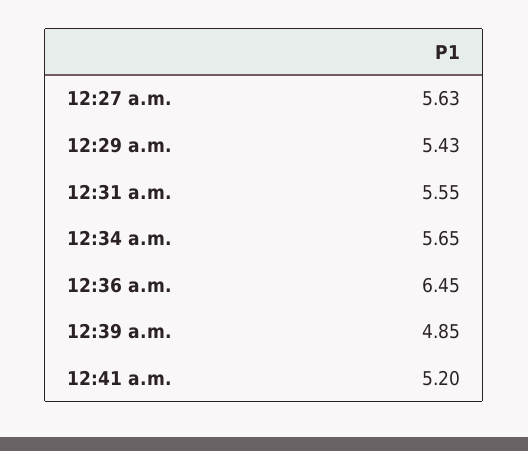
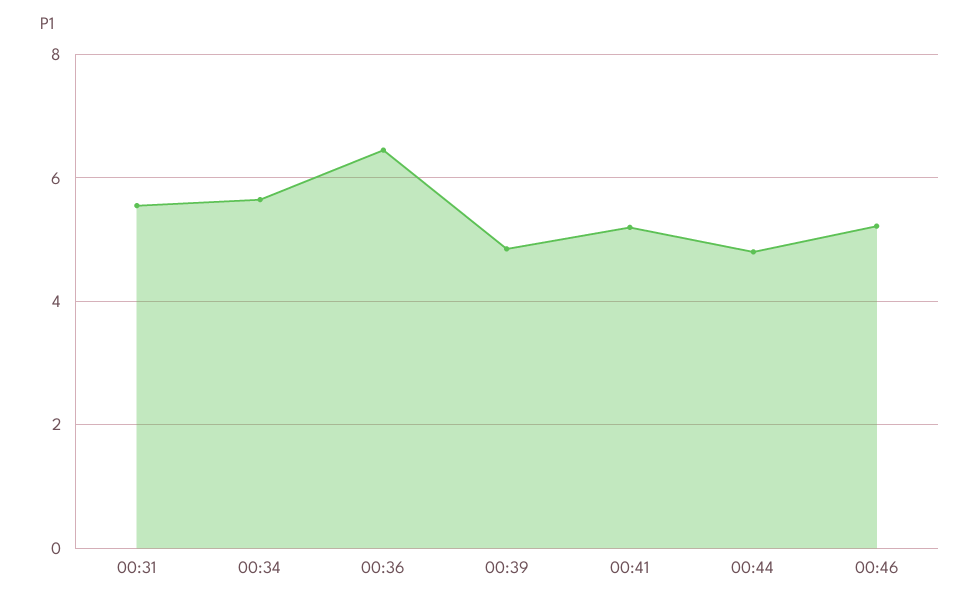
12:27 a.m.: 5.63 -> none
12:29 a.m.: 5.43 -> none
00:44: none -> 4.8
00:46: none -> 5.2

